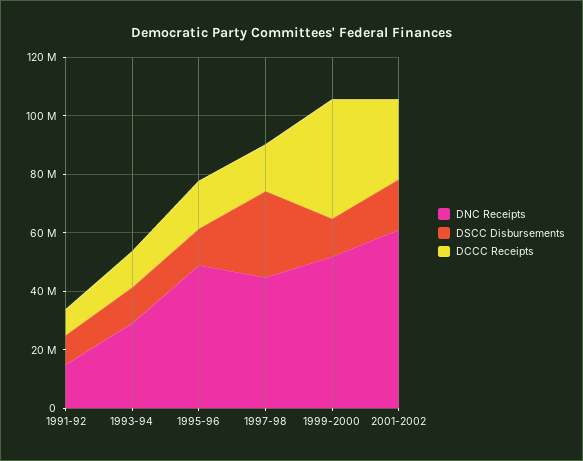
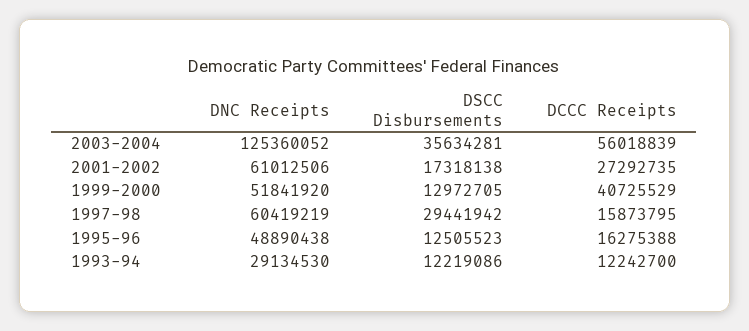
DNC Receipts, 1991-92: 15000000 -> none
DSCC Disbursements, 1991-92: 10000000 -> none
DCCC Receipts, 1991-92: 10000000 -> none
DNC Receipts, 1997-98: 45000000 -> 60419219
DNC Receipts, 2003-2004: none -> 125360052
DSCC Disbursements, 2003-2004: none -> 35634281
DCCC Receipts, 2003-2004: none -> 56018839

